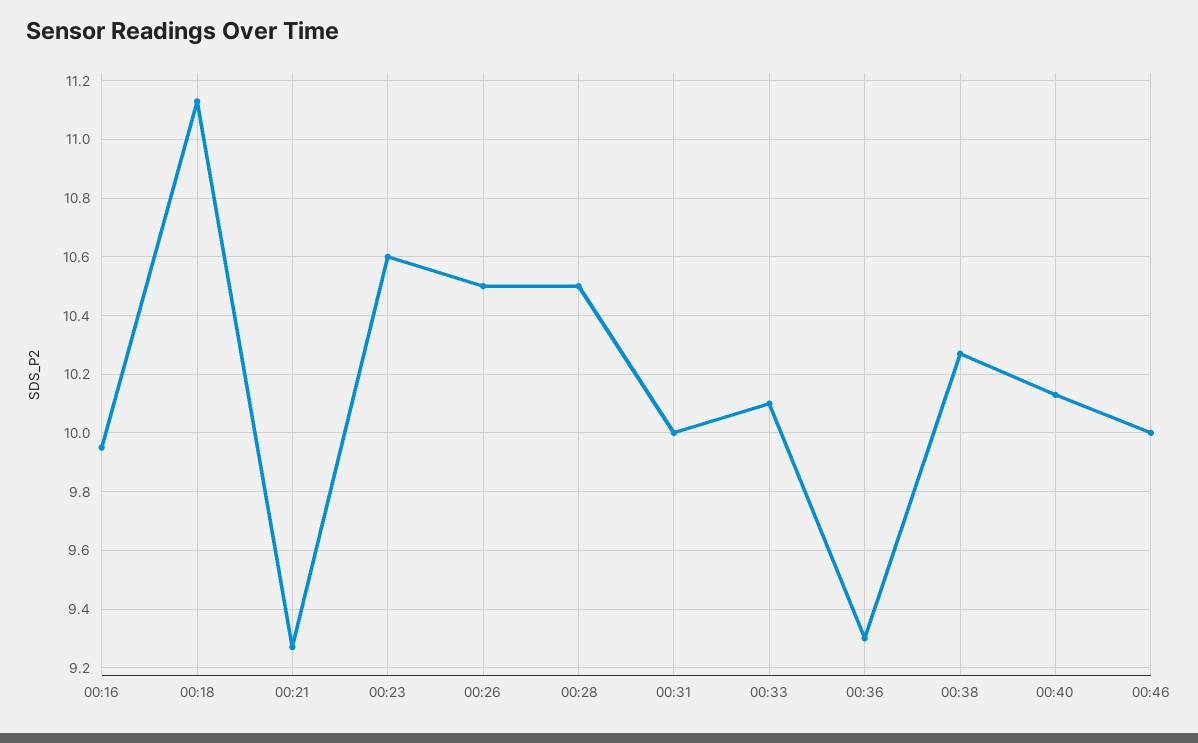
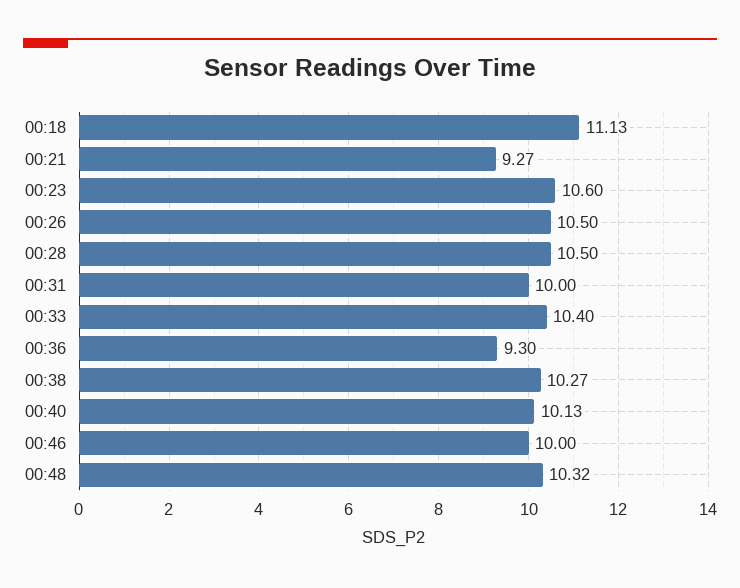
00:16: 9.95 -> none
00:33: 10.1 -> 10.4
00:48: none -> 10.32

